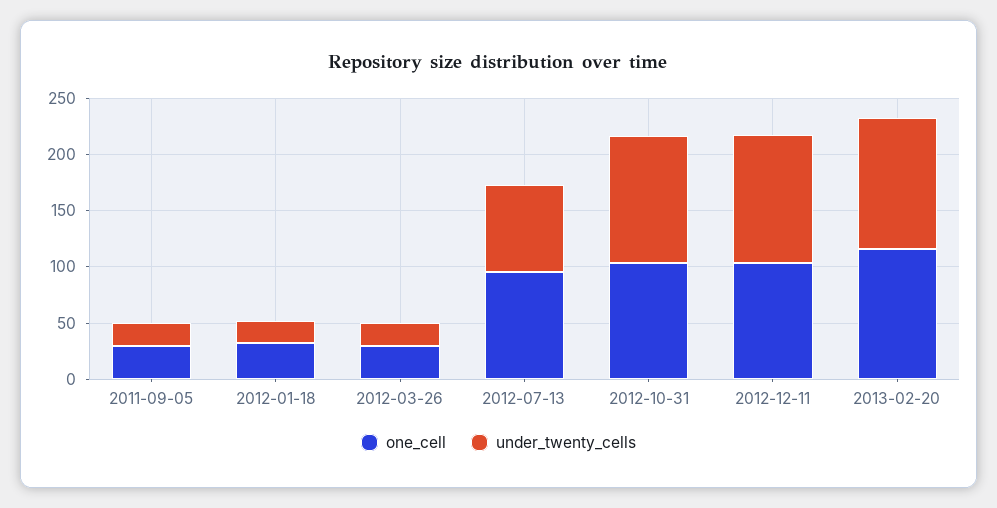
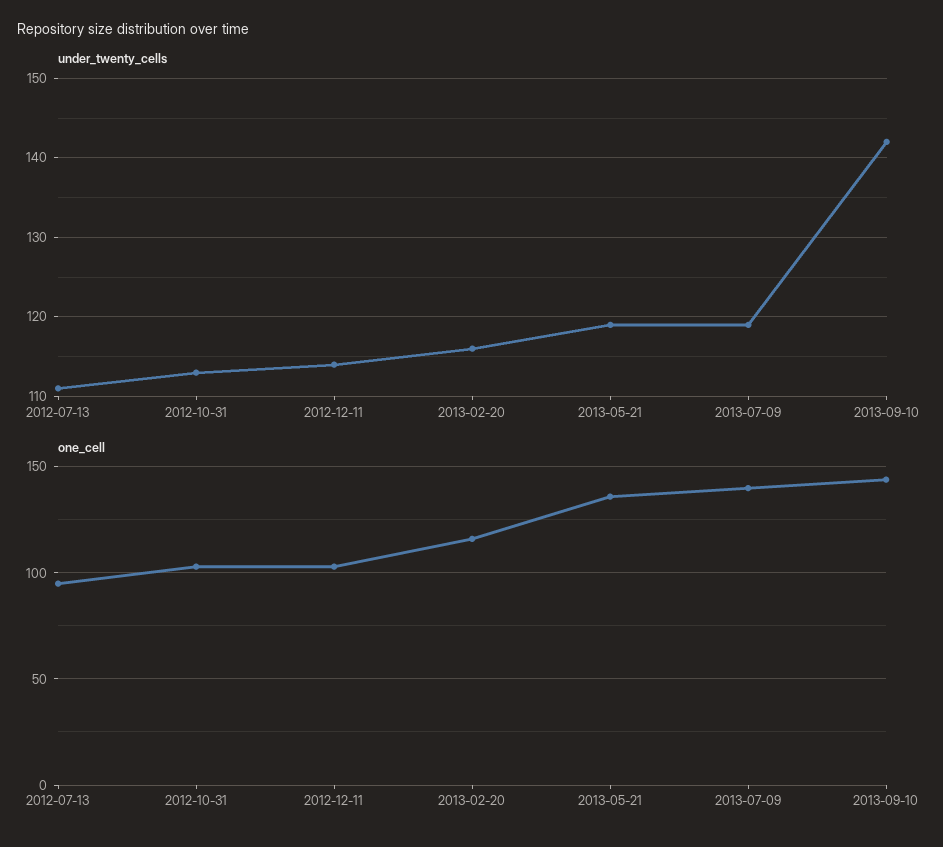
one_cell, 2011-09-05: 30 -> none
under_twenty_cells, 2011-09-05: 20 -> none
one_cell, 2012-01-18: 30 -> none
under_twenty_cells, 2012-01-18: 20 -> none
one_cell, 2012-03-26: 30 -> none
under_twenty_cells, 2012-03-26: 20 -> none
under_twenty_cells, 2012-07-13: 80 -> 111
under_twenty_cells, 2013-05-21: none -> 119
under_twenty_cells, 2013-07-09: none -> 119
under_twenty_cells, 2013-09-10: none -> 142
one_cell, 2013-05-21: none -> 135
one_cell, 2013-07-09: none -> 140
one_cell, 2013-09-10: none -> 145

